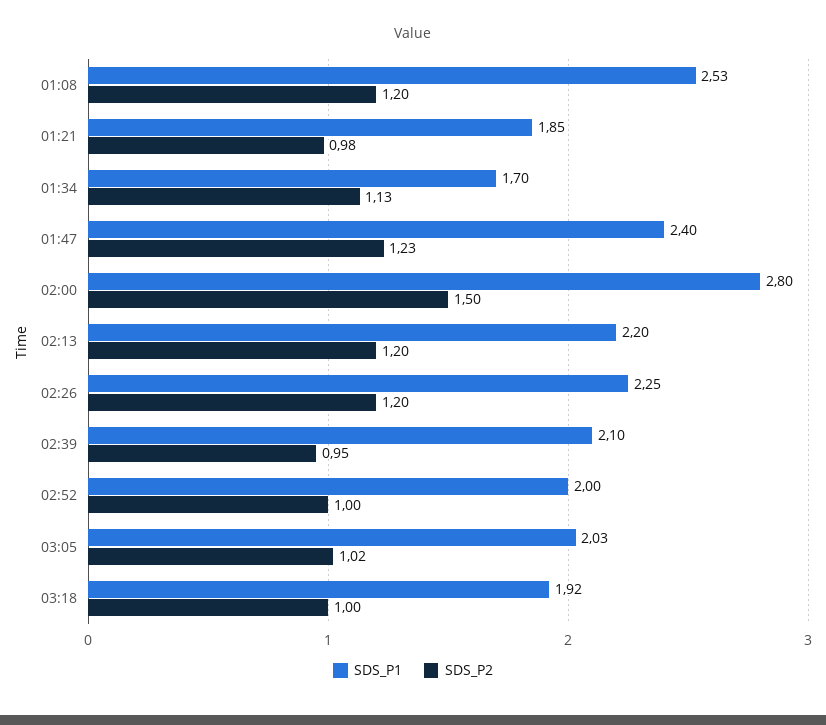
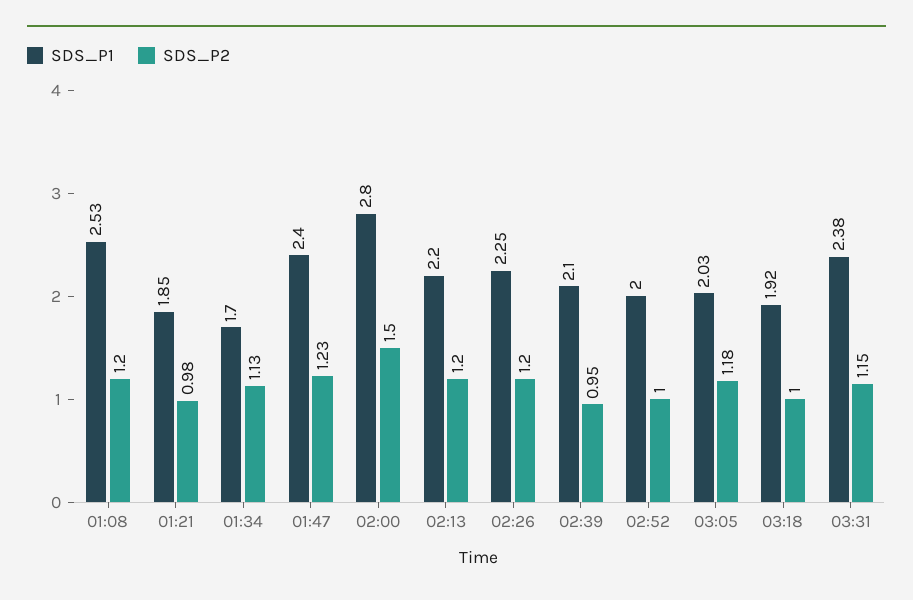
SDS_P2, 03:05: 1.02 -> 1.18
SDS_P1, 03:31: none -> 2.38
SDS_P2, 03:31: none -> 1.15

